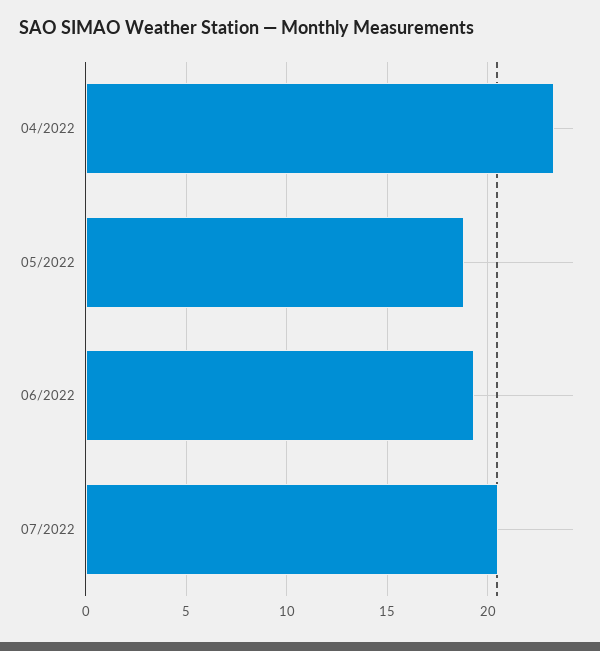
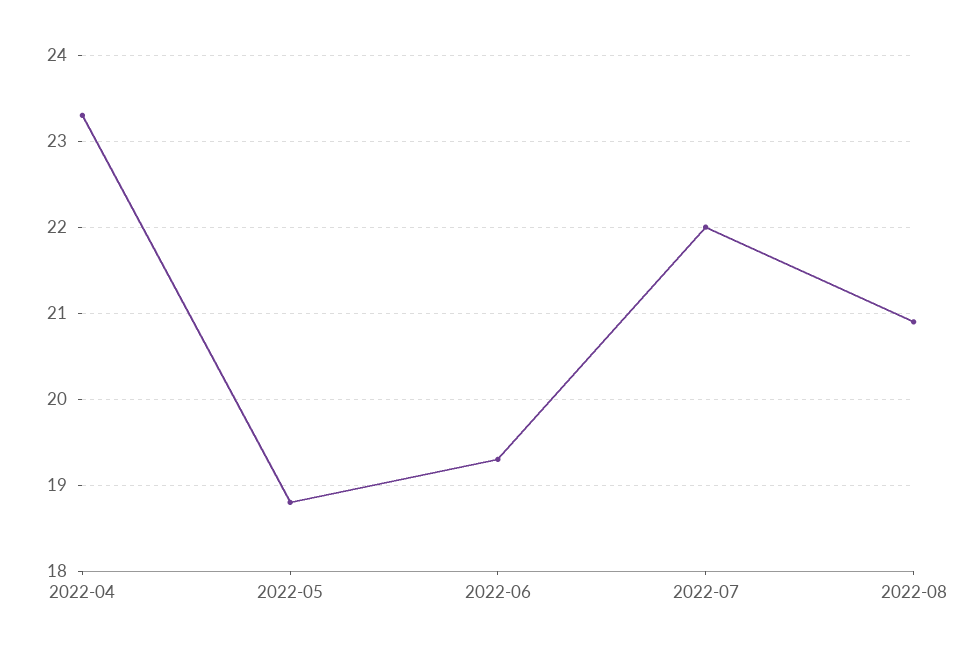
07/2022: 20.5 -> 22
2022-08: none -> 20.9

